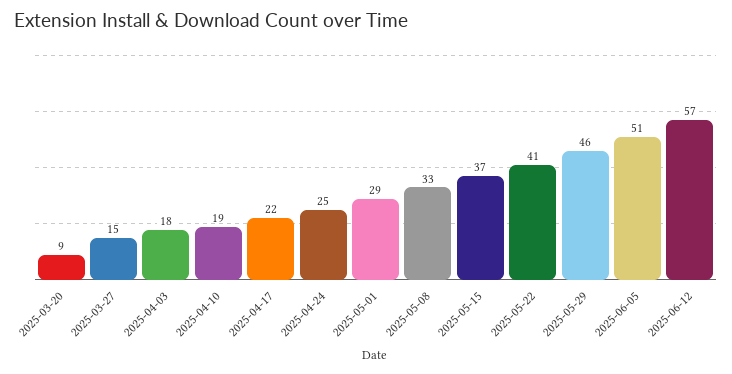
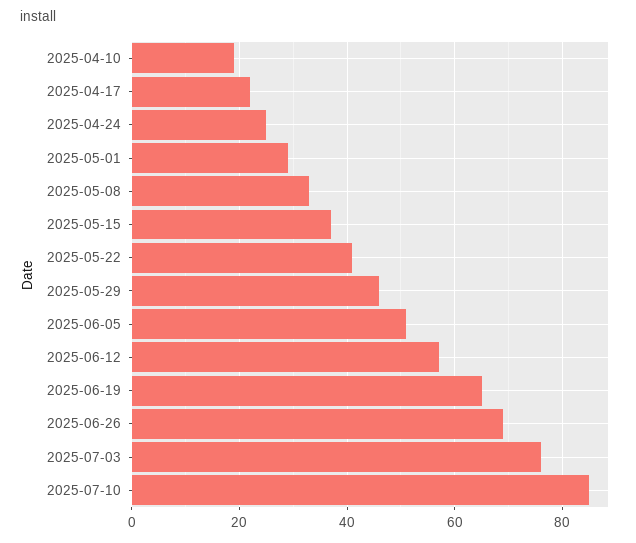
2025-03-20: 9 -> none
2025-03-27: 15 -> none
2025-04-03: 18 -> none
2025-06-19: none -> 65
2025-06-26: none -> 70
2025-07-03: none -> 75
2025-07-10: none -> 85

